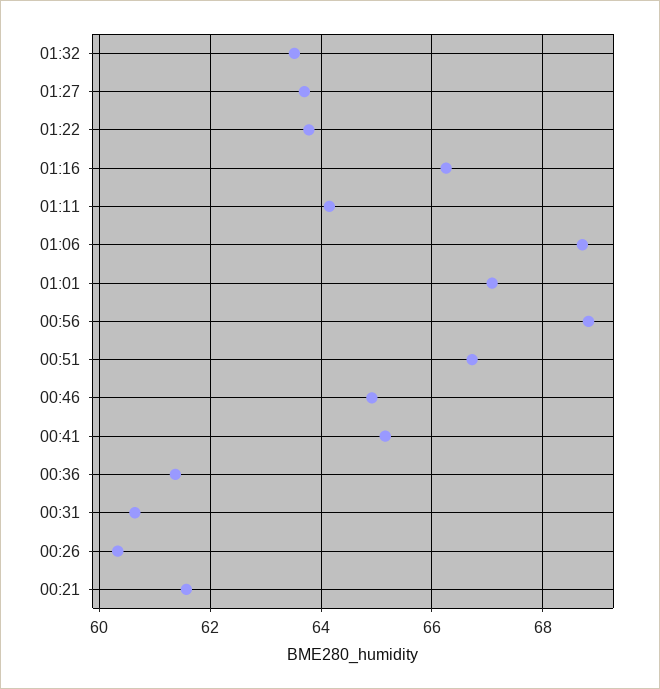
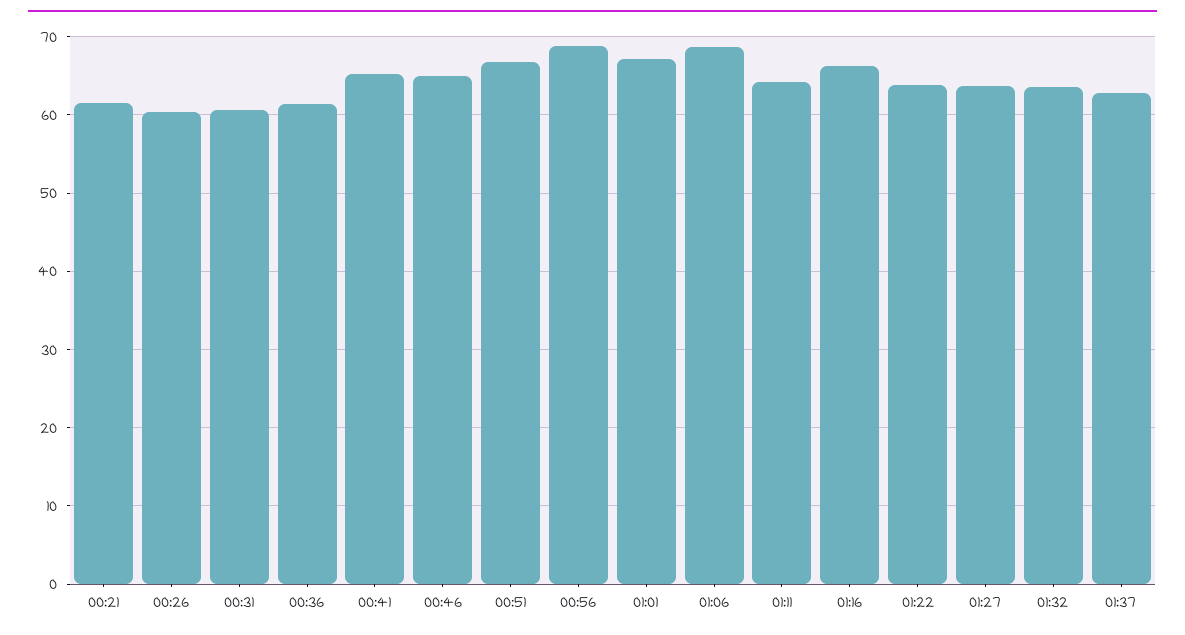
01:37: none -> 63

